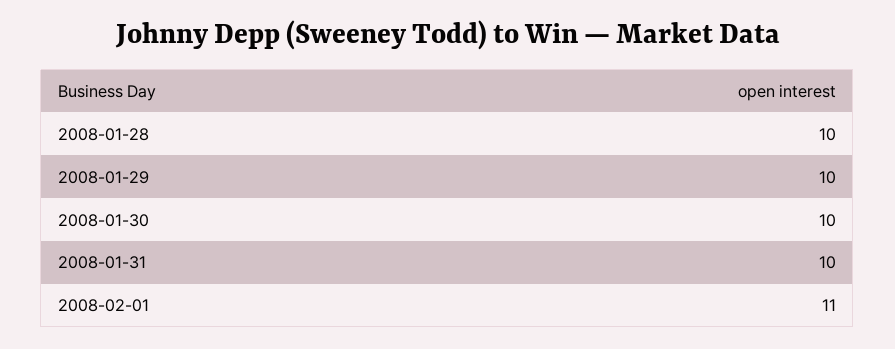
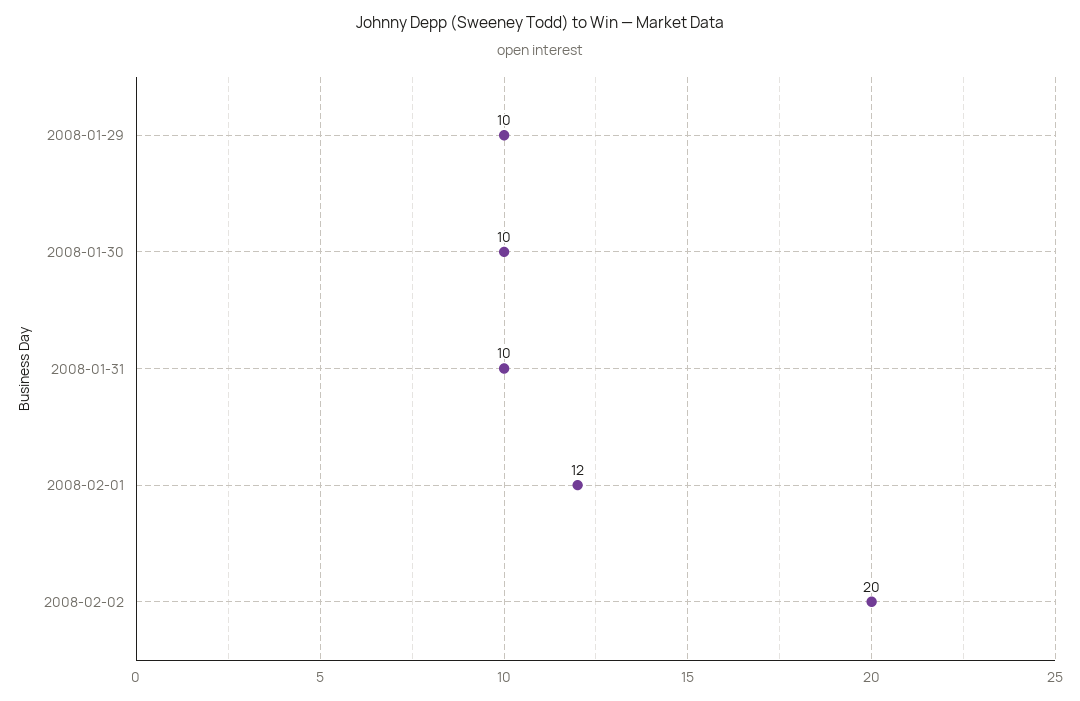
2008-01-28: 10 -> none
2008-02-01: 11 -> 12
2008-02-02: none -> 20

